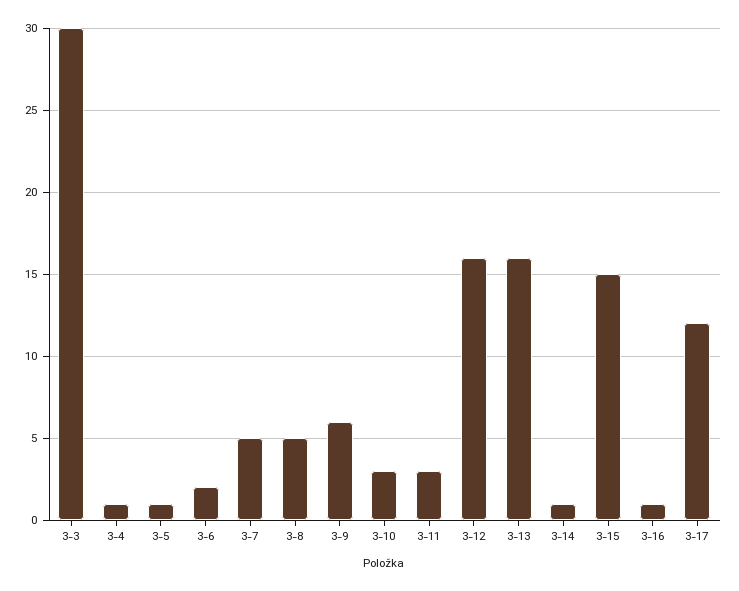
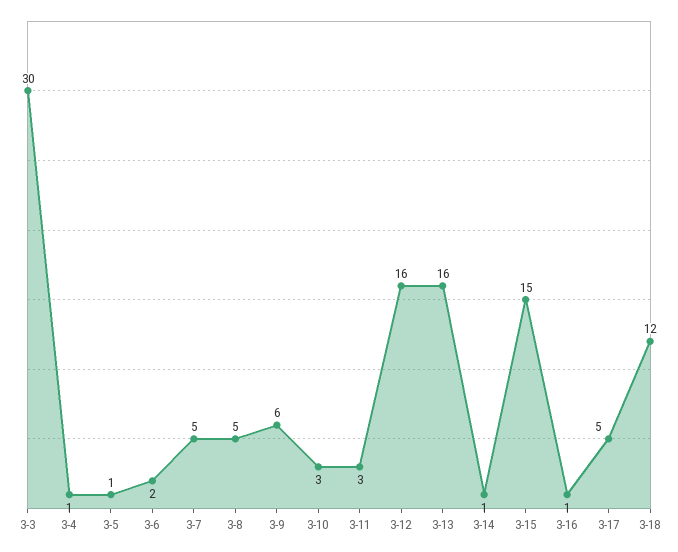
3-17: 12 -> 5
3-18: none -> 12

